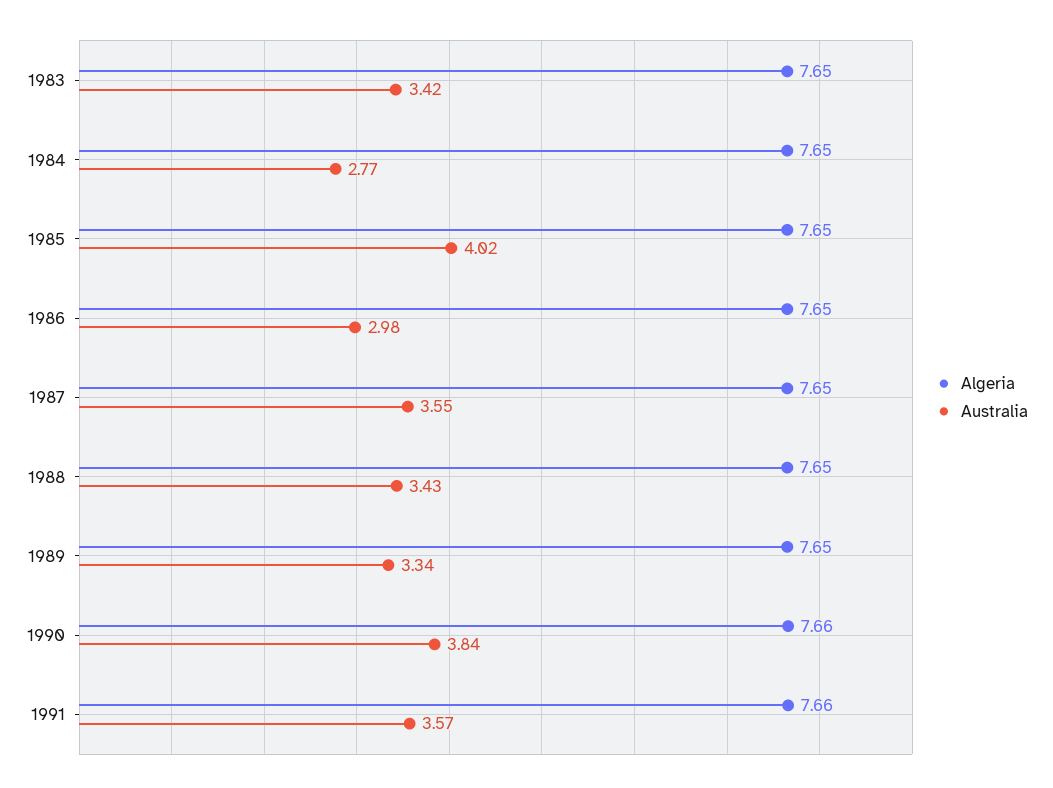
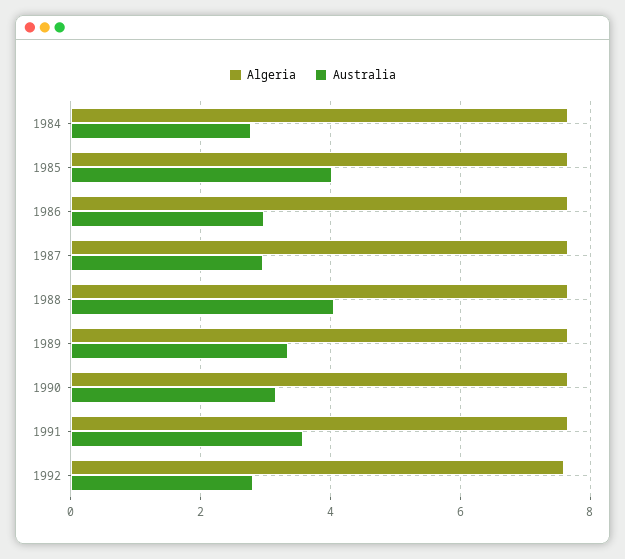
Algeria, 1983: 7.65 -> none
Australia, 1983: 3.42 -> none
Australia, 1987: 3.55 -> 3
Australia, 1988: 3.43 -> 4
Australia, 1990: 3.84 -> 3.2
Algeria, 1992: none -> 7.6
Australia, 1992: none -> 2.8

